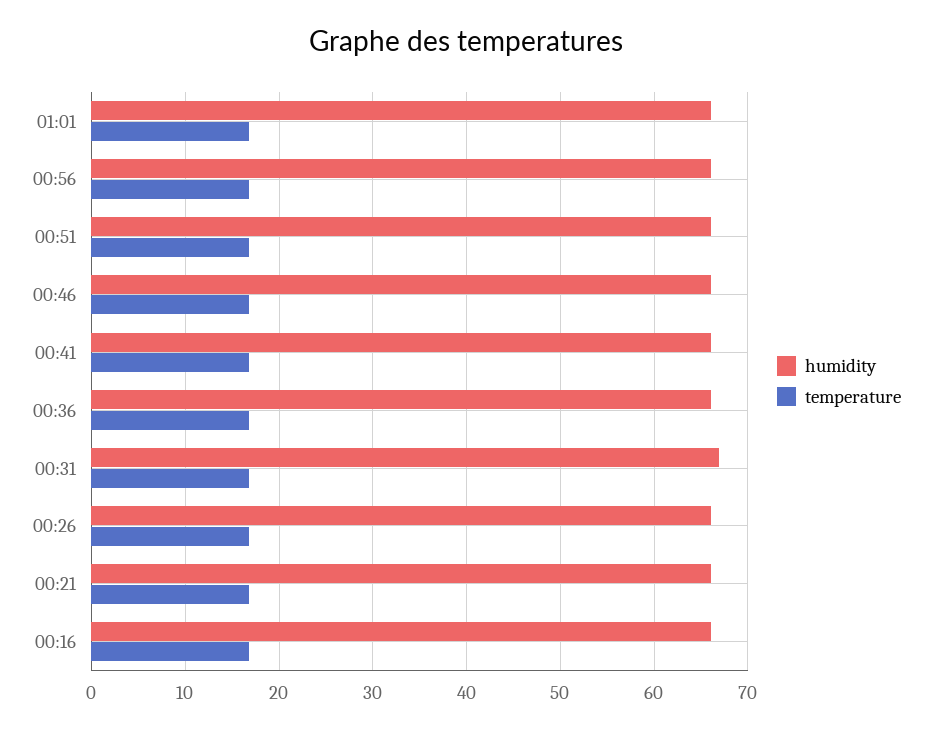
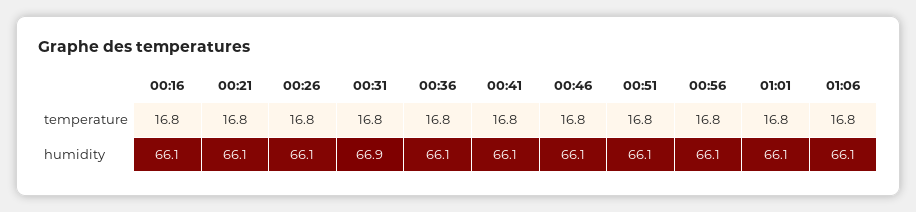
temperature, 01:06: none -> 16.8
humidity, 01:06: none -> 66.1

